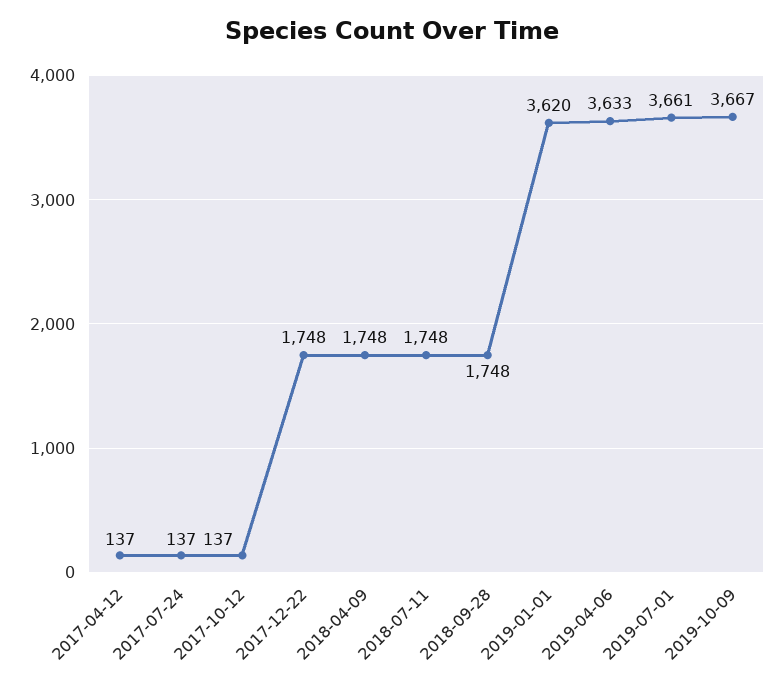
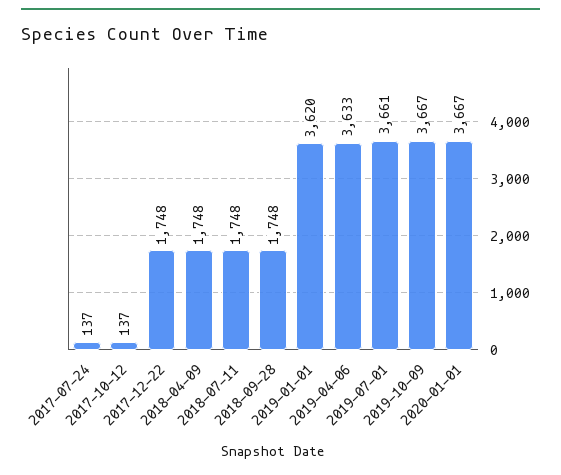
2017-04-12: 137 -> none
2020-01-01: none -> 3667

